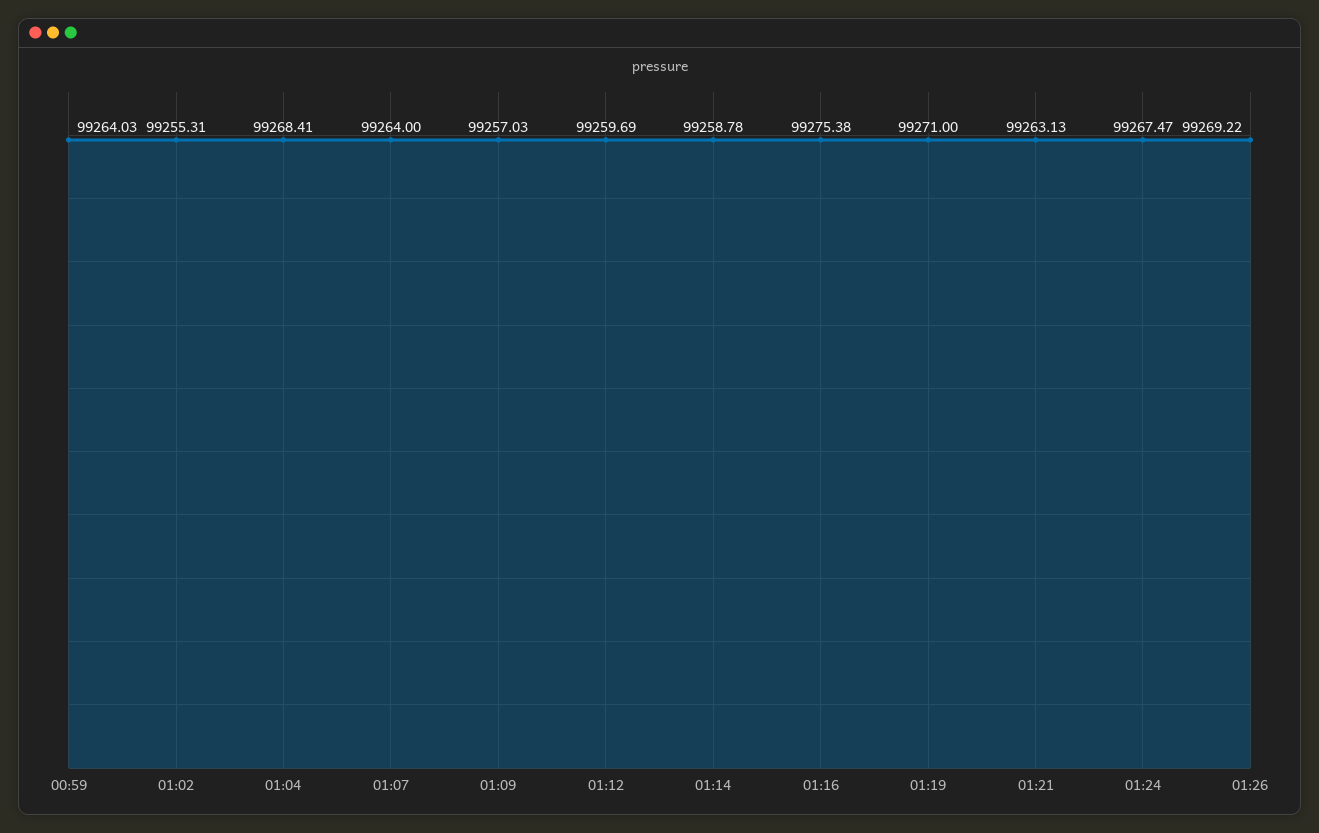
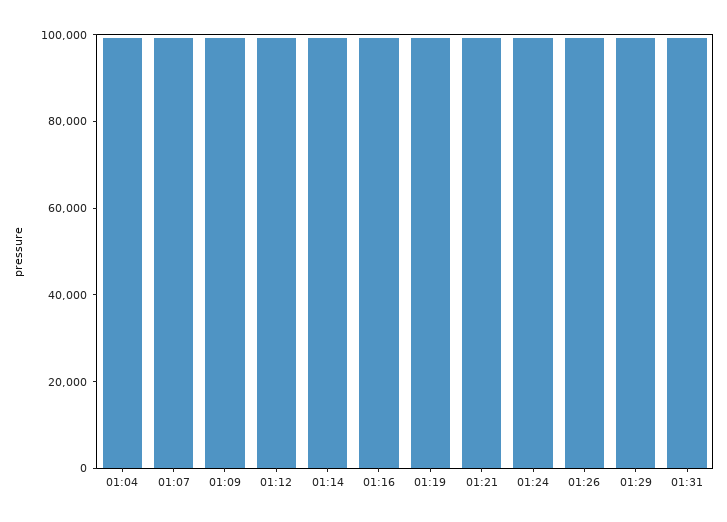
00:59: 99264.03 -> none
01:02: 99255.31 -> none
01:29: none -> 100000
01:31: none -> 100000

